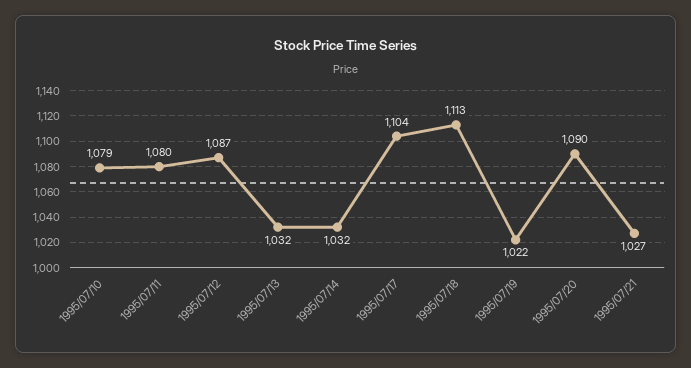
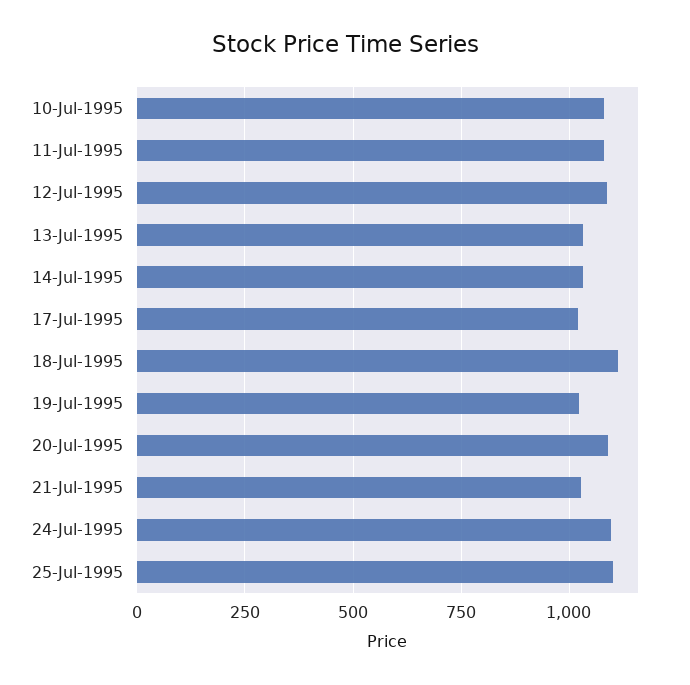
1995/07/17: 1104 -> 1025
24-Jul-1995: none -> 1100
25-Jul-1995: none -> 1100

